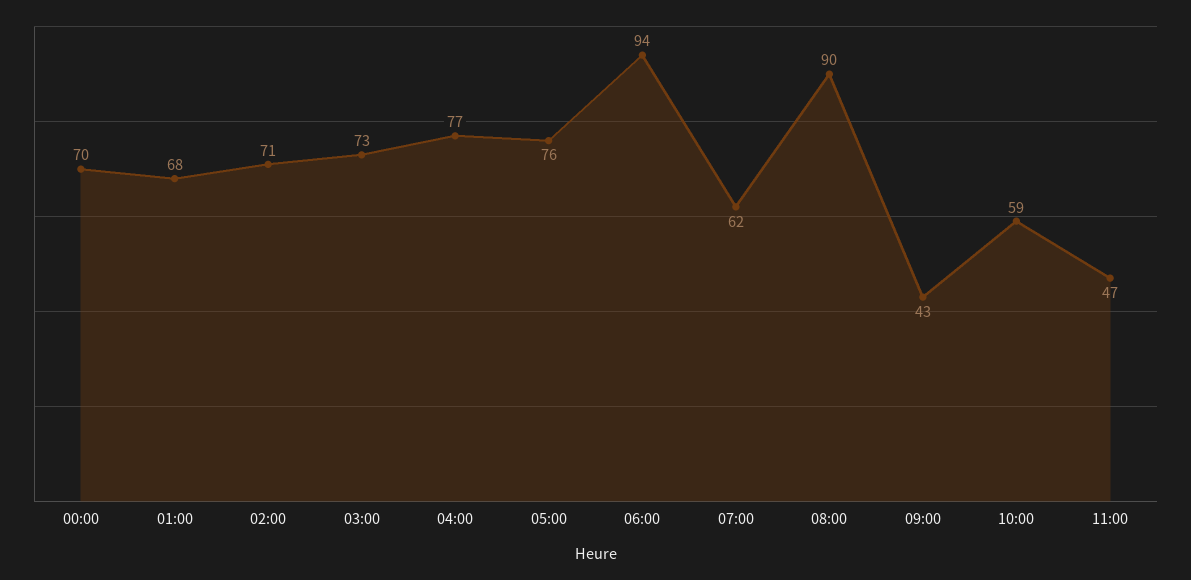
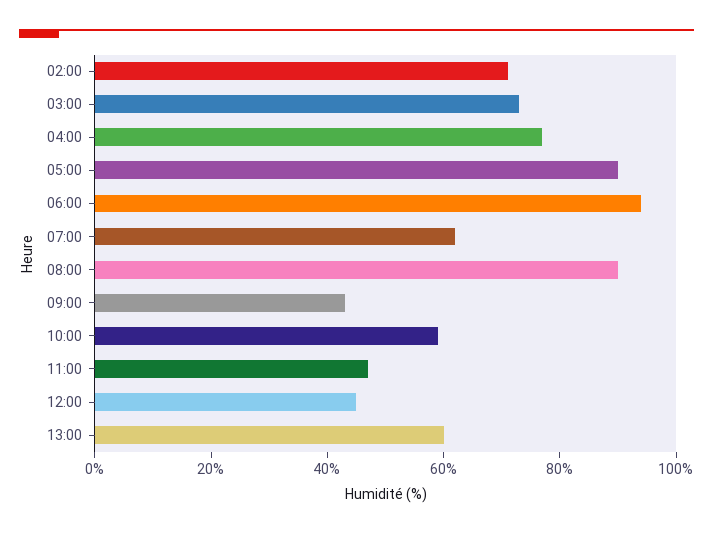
00:00: 70 -> none
01:00: 68 -> none
05:00: 76 -> 90
12:00: none -> 45
13:00: none -> 60

